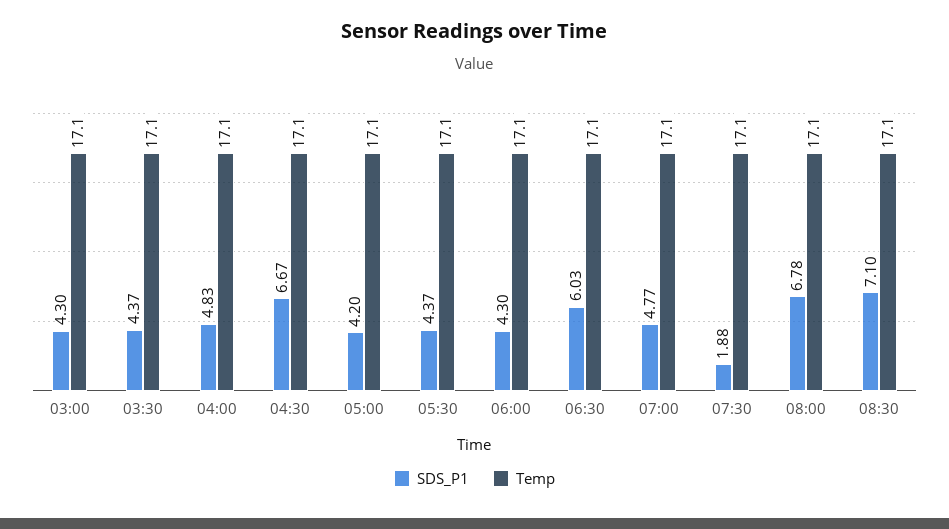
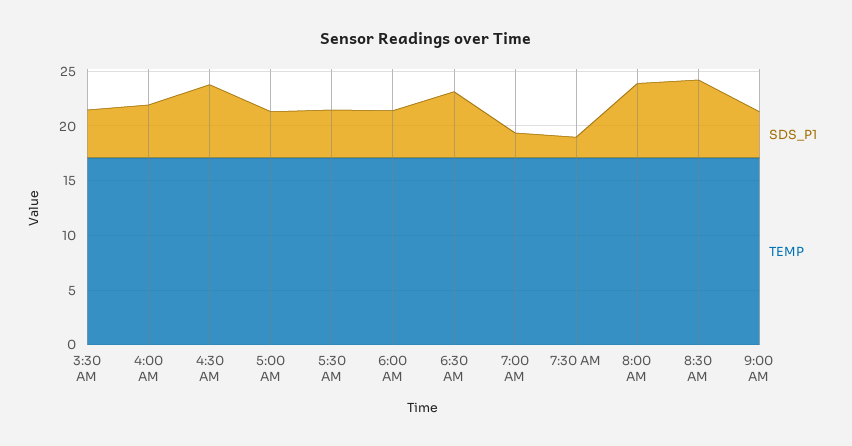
SDS_P1, 03:00: 4.3 -> none
Temp, 03:00: 17.1 -> none
SDS_P1, 07:00: 4.77 -> 2
SDS_P1, 9:00 AM: none -> 4
Temp, 9:00 AM: none -> 17

